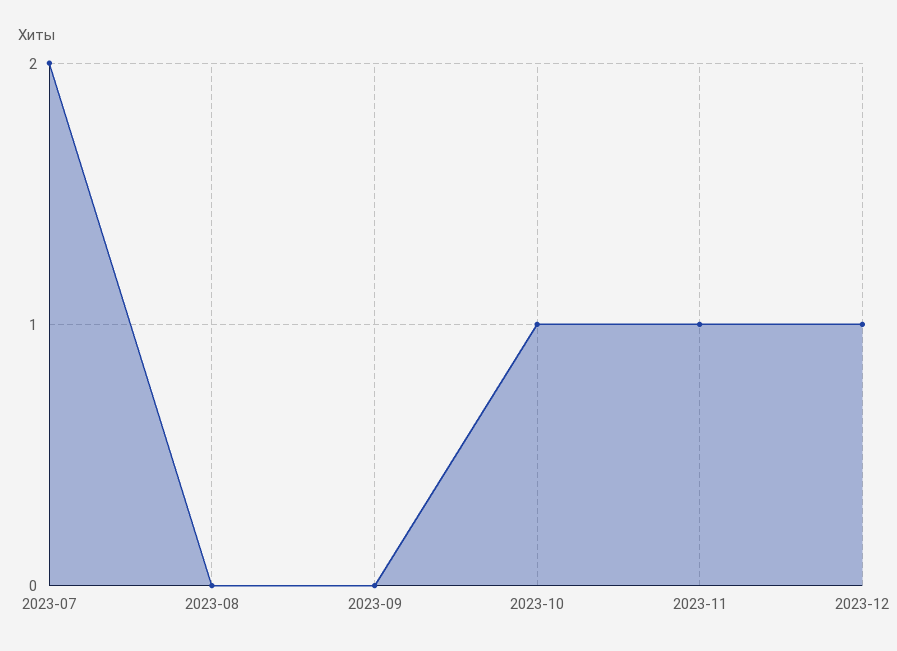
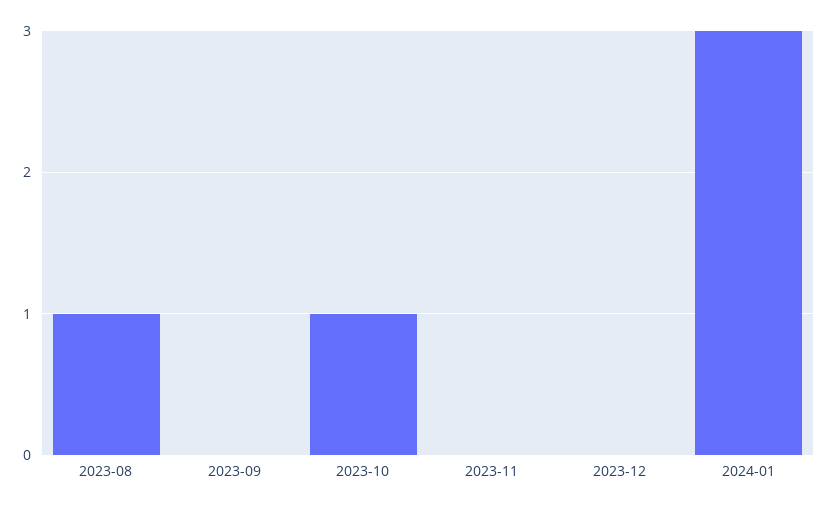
2023-07: 2 -> none
2023-08: 0 -> 1
2023-11: 1 -> 0
2023-12: 1 -> 0
2024-01: none -> 3

